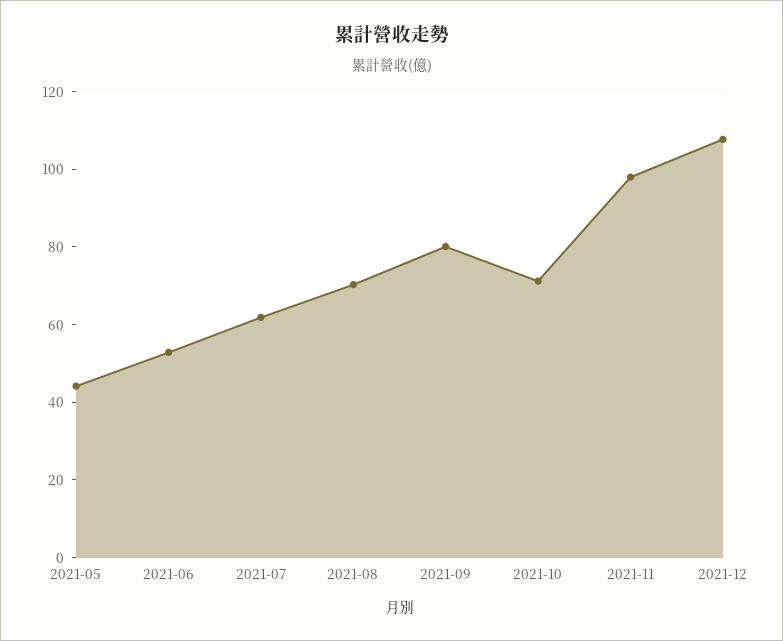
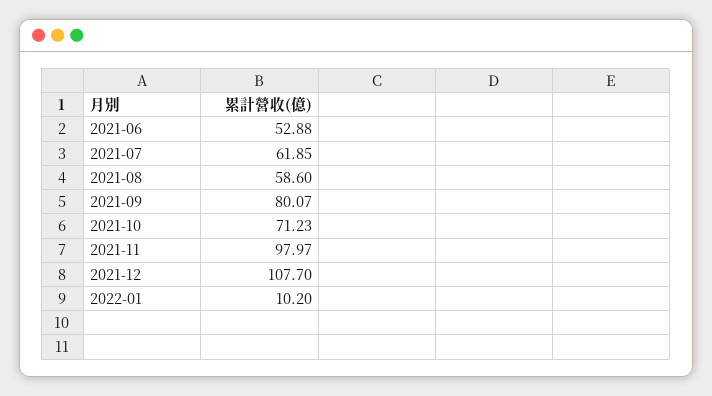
2021-05: 45 -> none
2021-08: 70 -> 58.6
2022-01: none -> 10.2

